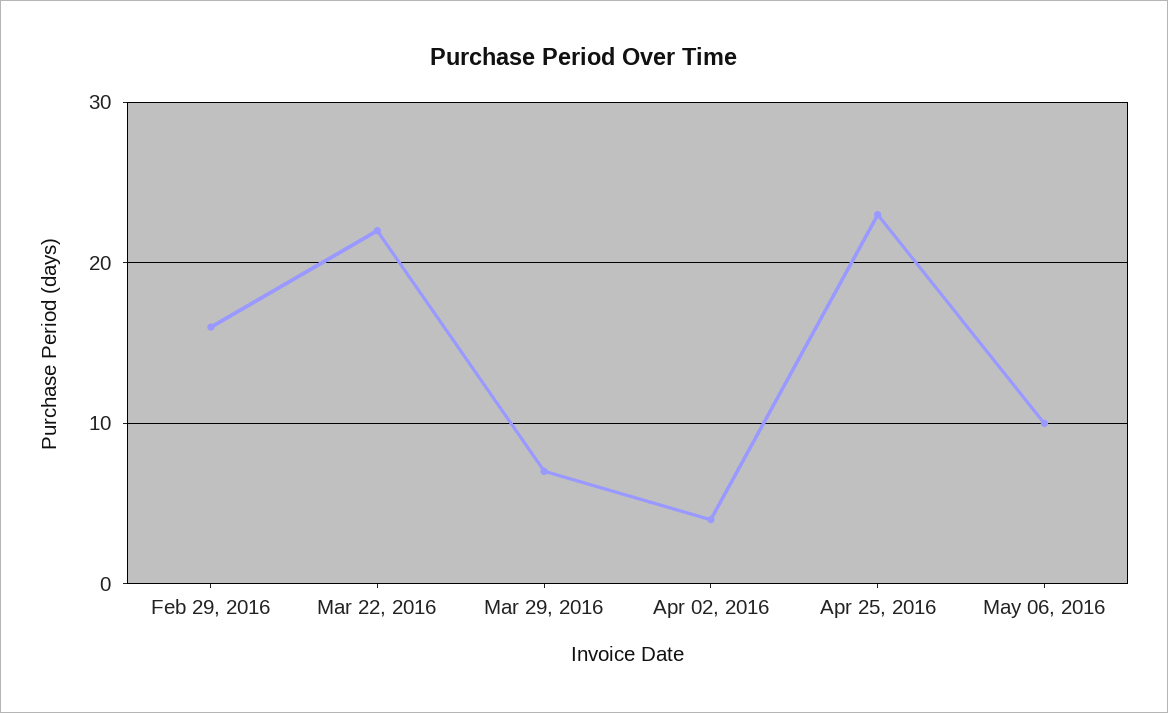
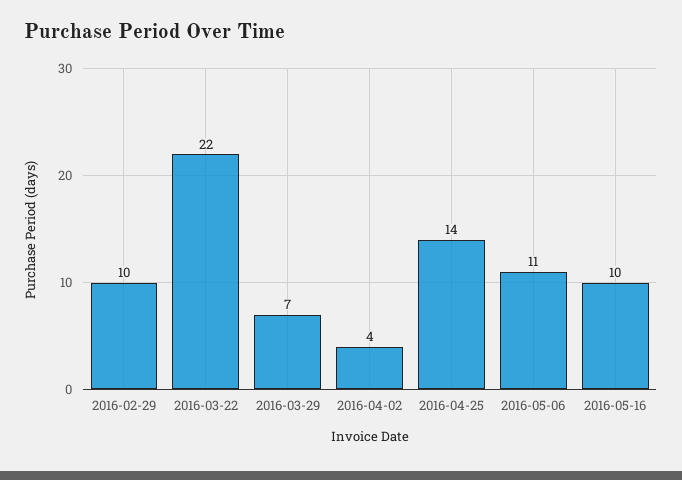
Feb 29, 2016: 16 -> 10
Apr 25, 2016: 23 -> 14
May 06, 2016: 10 -> 11
2016-05-16: none -> 10

